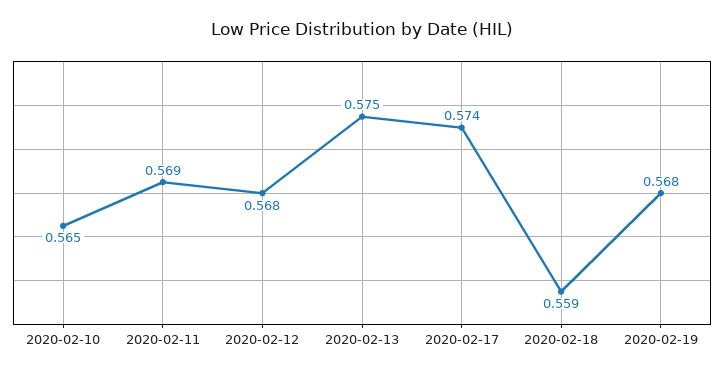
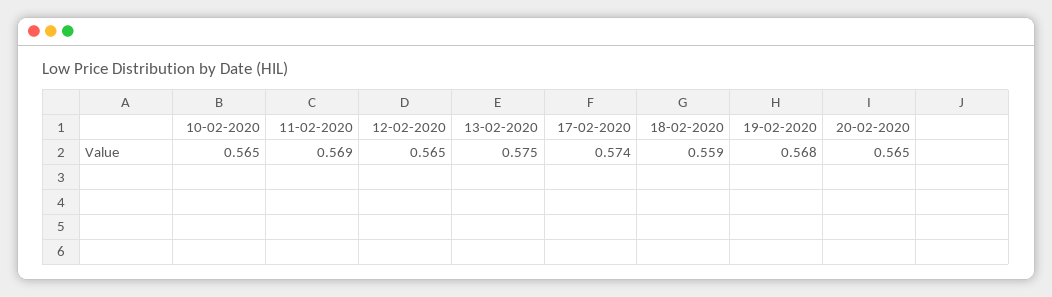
2020-02-12: 0.568 -> 0.565
20-02-2020: none -> 0.565

